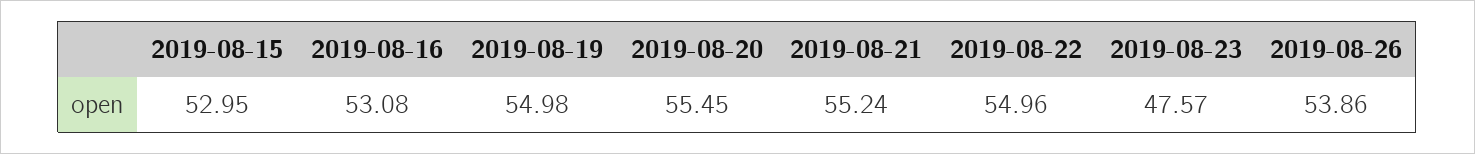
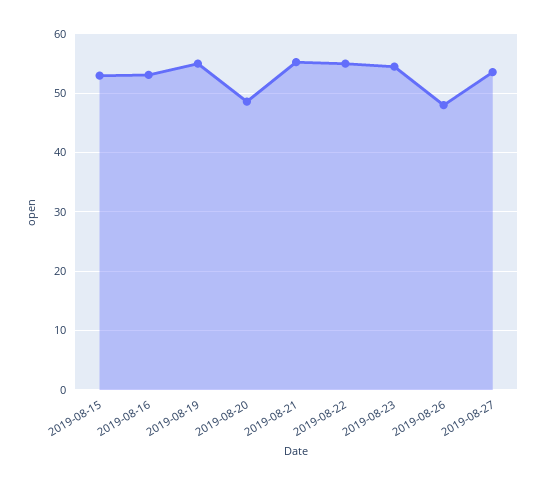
2019-08-20: 55.45 -> 48
2019-08-23: 47.57 -> 54
2019-08-26: 53.86 -> 48
2019-08-27: none -> 54

